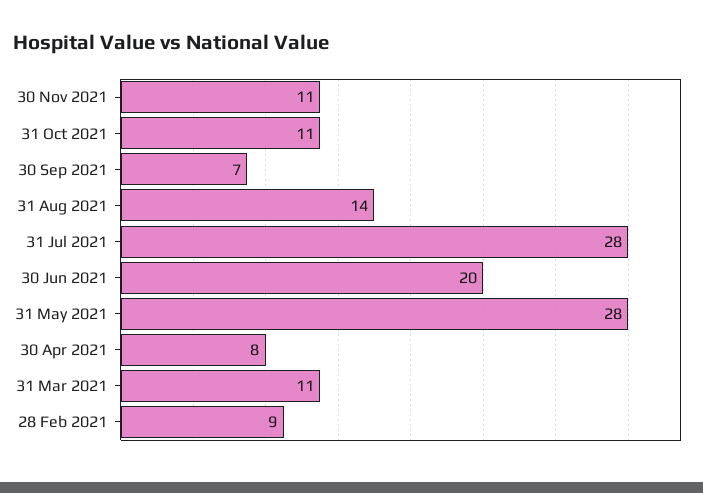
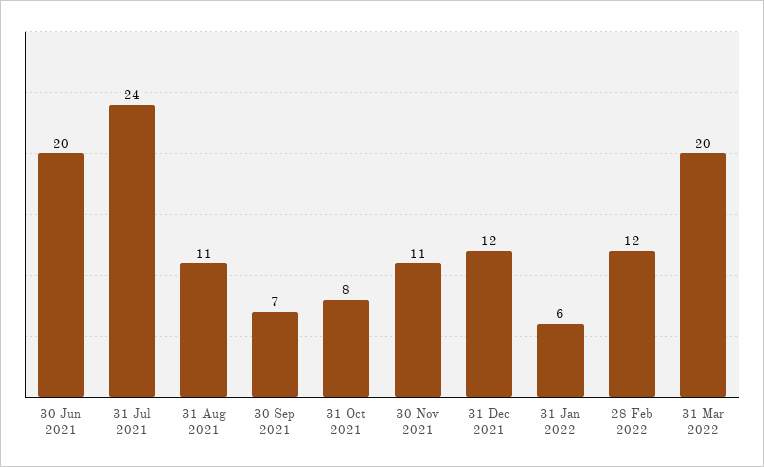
31 Oct 2021: 11 -> 8
31 Aug 2021: 14 -> 11
31 Jul 2021: 28 -> 24
31 May 2021: 28 -> none
30 Apr 2021: 8 -> none
31 Mar 2021: 11 -> none
28 Feb 2021: 9 -> none
31 Dec 2021: none -> 12
31 Jan 2022: none -> 6
28 Feb 2022: none -> 12
31 Mar 2022: none -> 20

